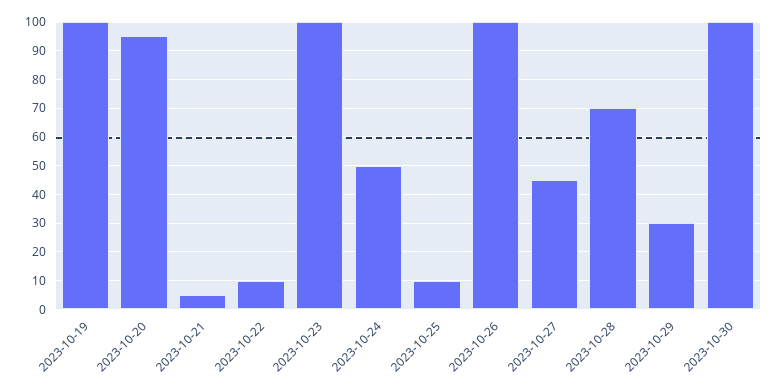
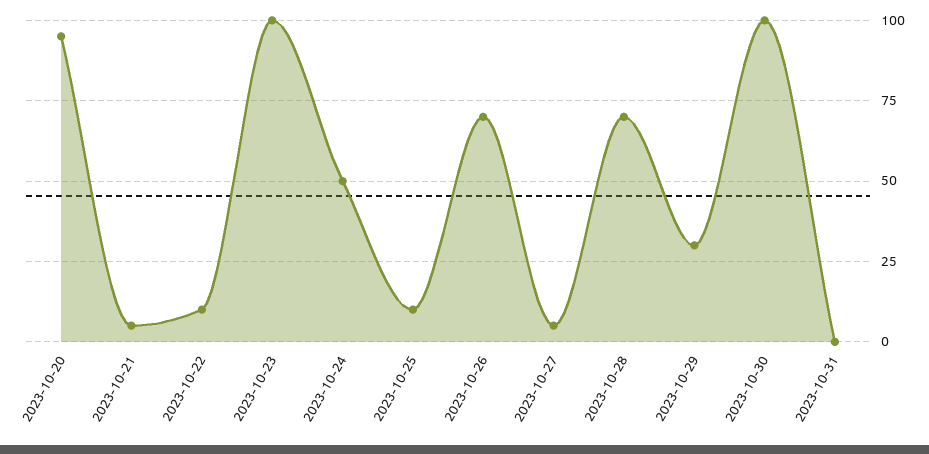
2023-10-19: 100 -> none
2023-10-26: 100 -> 70
2023-10-27: 45 -> 5
2023-10-31: none -> 0

